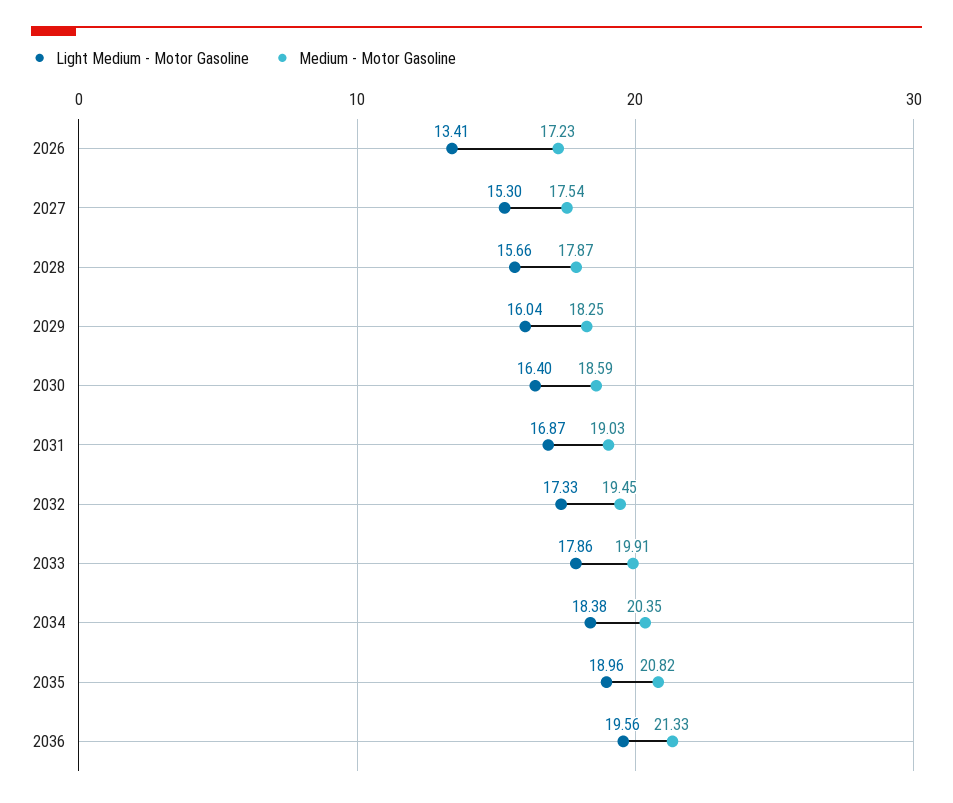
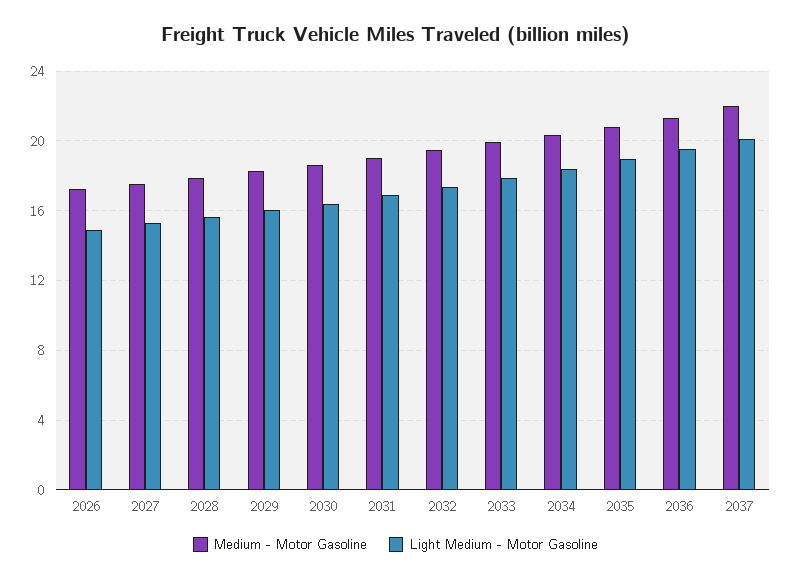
Light Medium - Motor Gasoline, 2026: 13.41 -> 15
Medium - Motor Gasoline, 2037: none -> 22
Light Medium - Motor Gasoline, 2037: none -> 20

